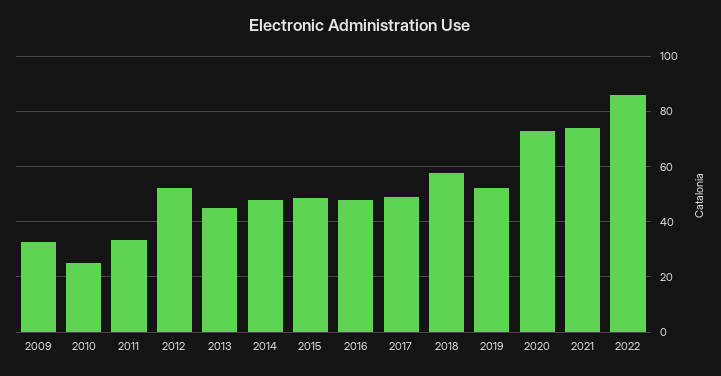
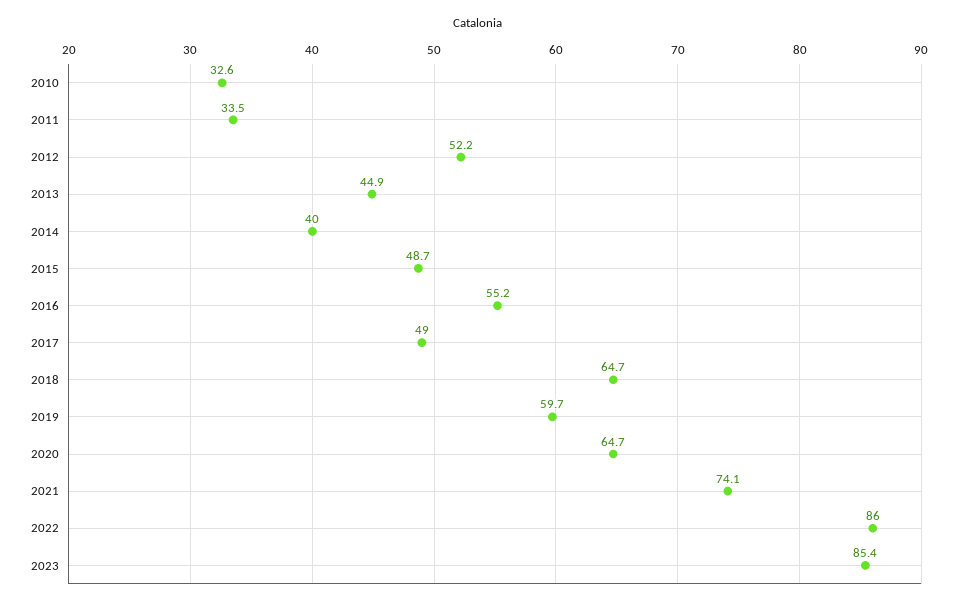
2009: 32.5 -> none
2010: 25 -> 32.6
2014: 47.5 -> 40
2016: 47.5 -> 55.2
2018: 57.5 -> 64.7
2019: 52.5 -> 59.7
2020: 72.5 -> 64.7
2023: none -> 85.4

